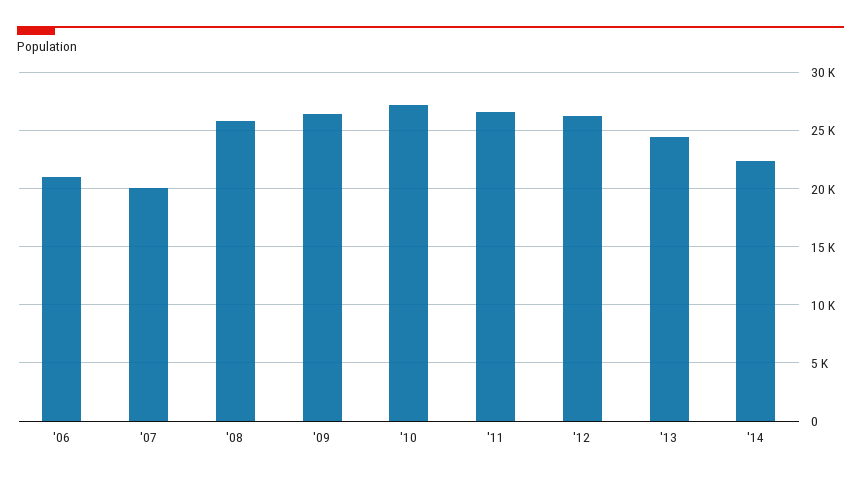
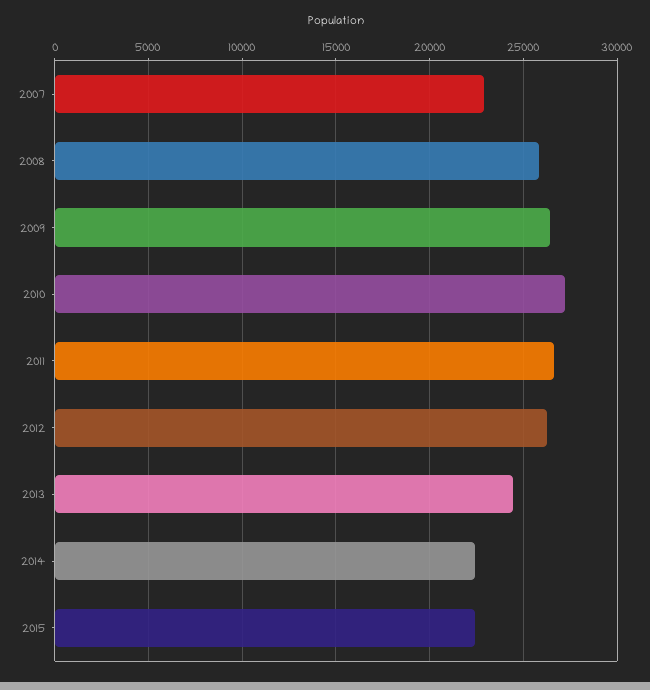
'06: 21000 -> none
'07: 20000 -> 23000
2015: none -> 22500

